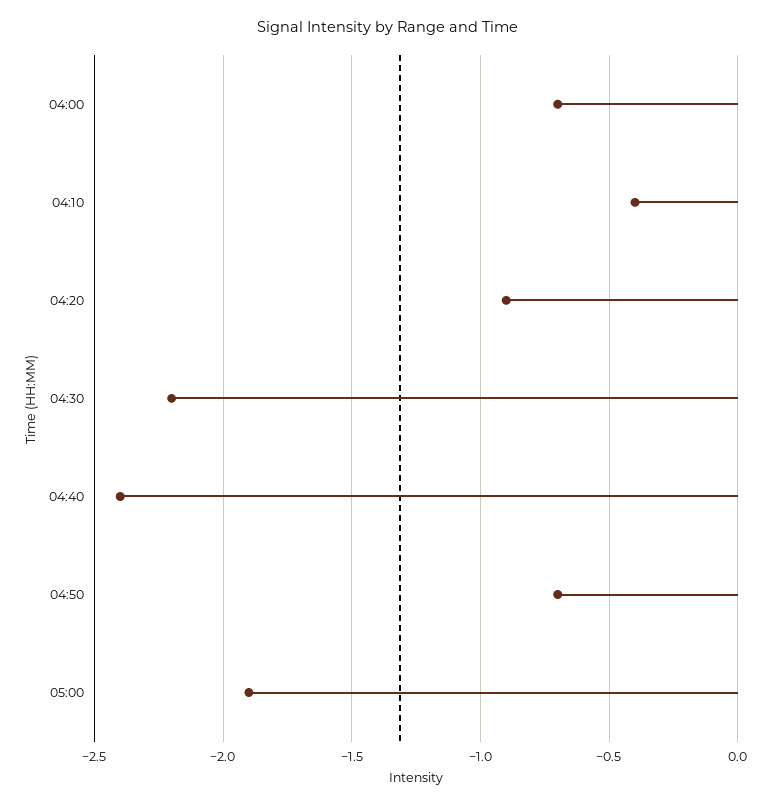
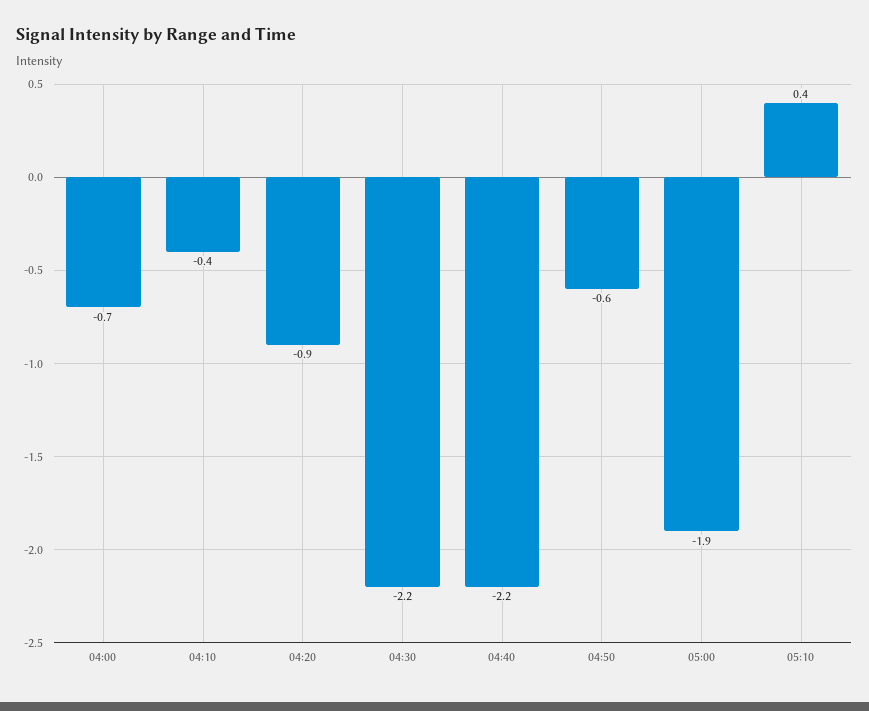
04:40: -2.4 -> -2.2
04:50: -0.7 -> -0.6
05:10: none -> 0.4

